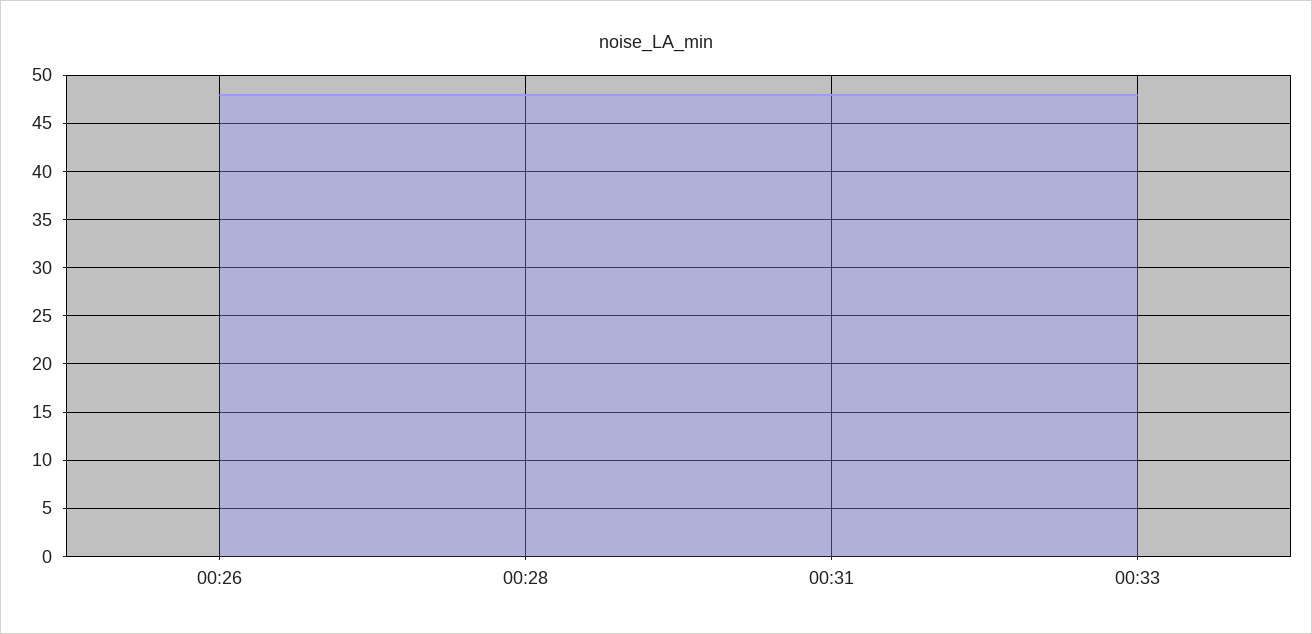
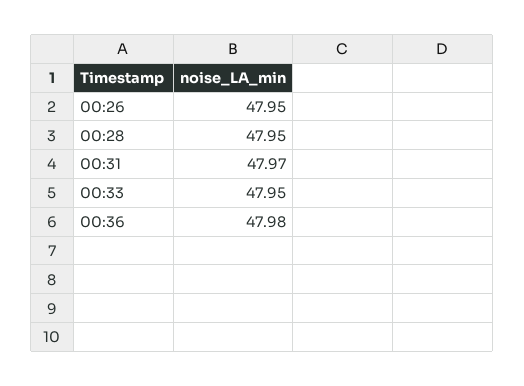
00:36: none -> 47.98

